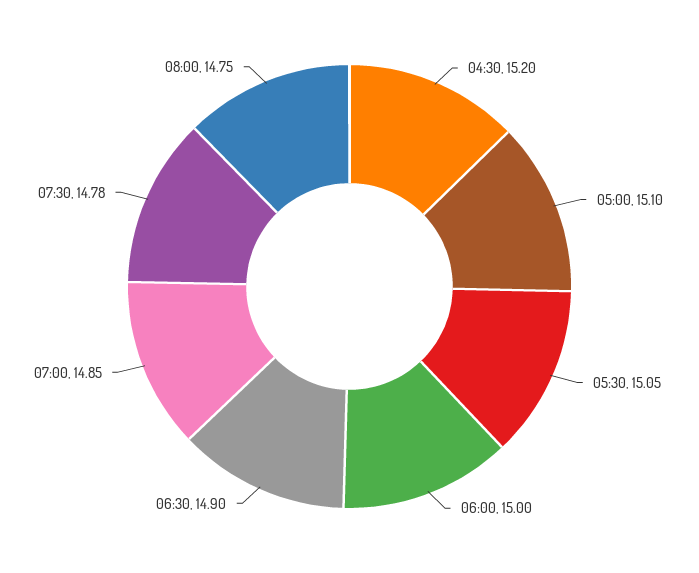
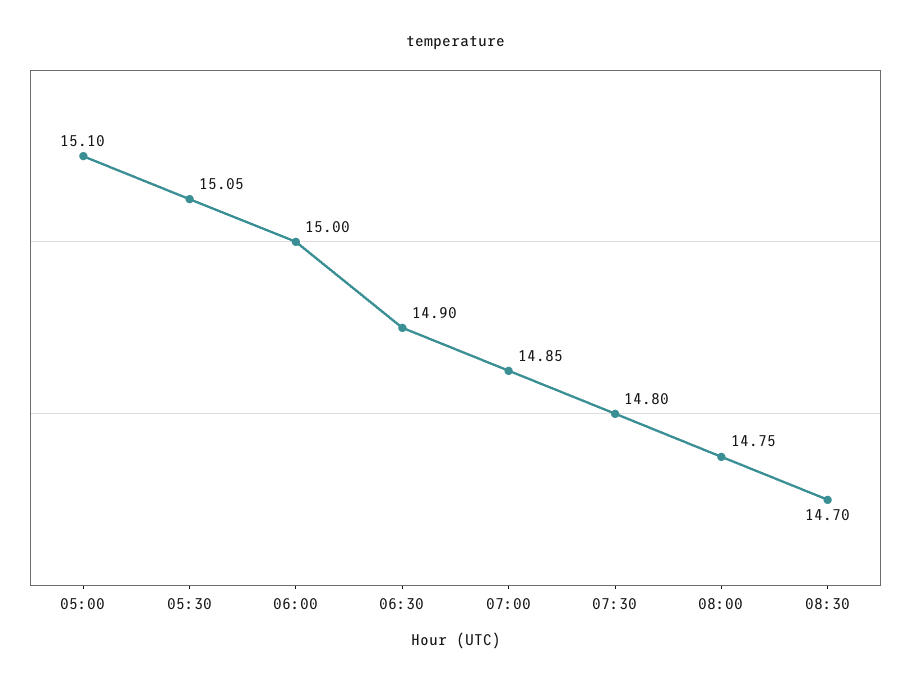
04:30: 15.2 -> none
07:30: 14.78 -> 14.8
08:30: none -> 14.7

